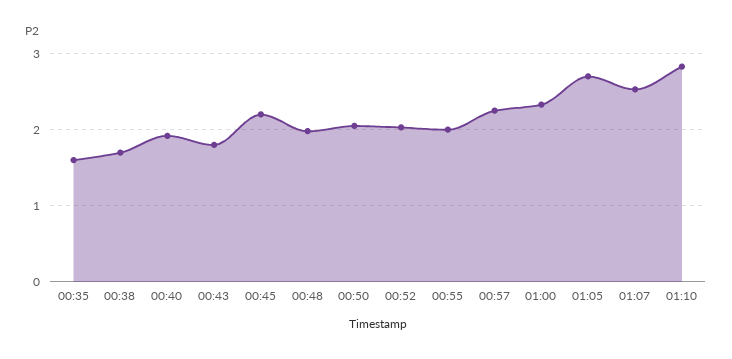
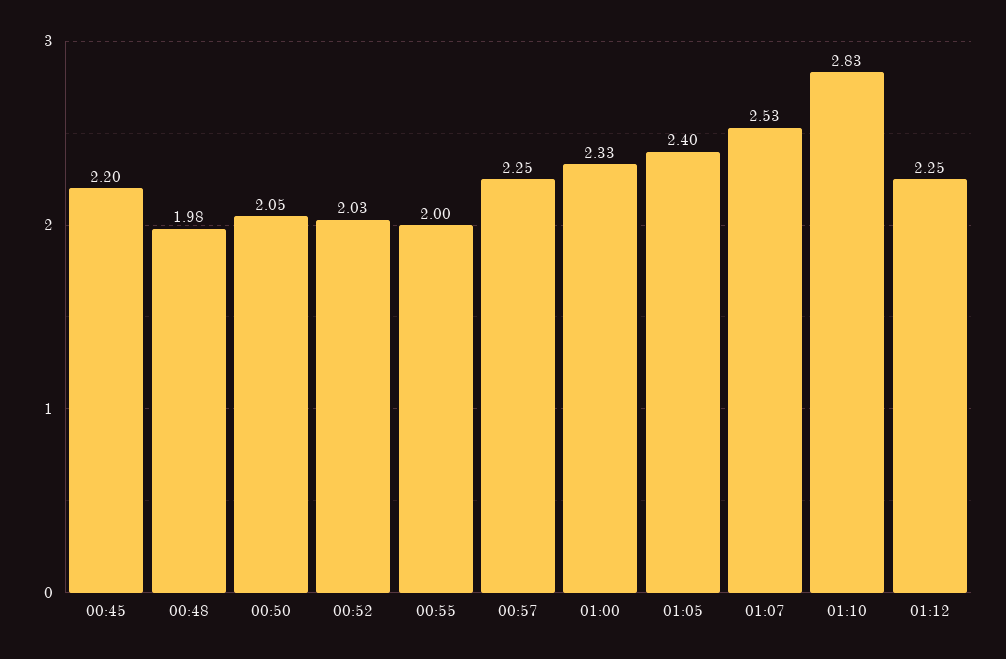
00:35: 1.6 -> none
00:38: 1.7 -> none
00:40: 1.9 -> none
00:43: 1.8 -> none
01:05: 2.7 -> 2.4
01:12: none -> 2.25

